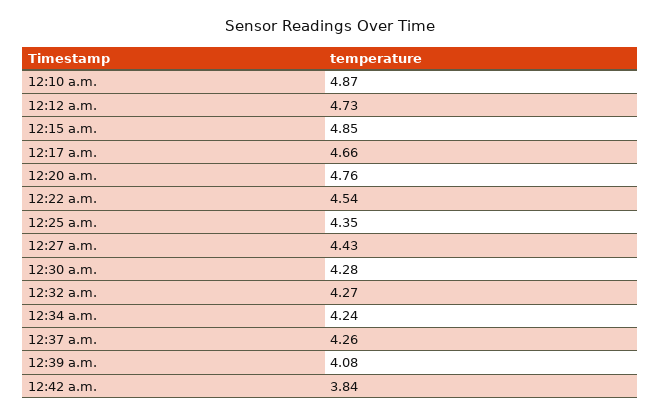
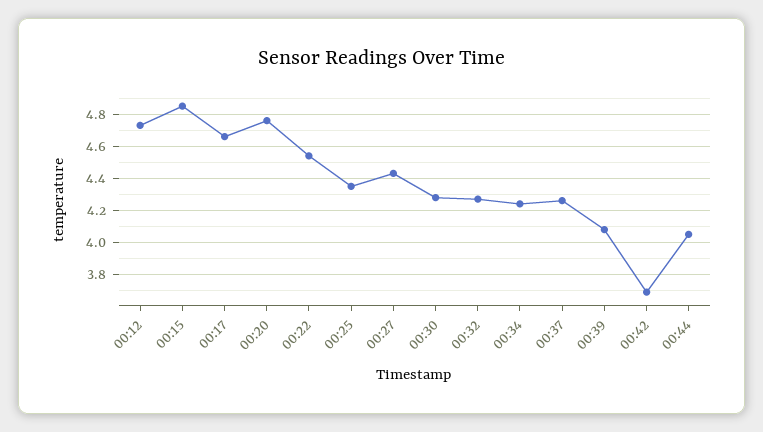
12:10 a.m.: 4.87 -> none
12:42 a.m.: 3.84 -> 3.7
00:44: none -> 4.05

